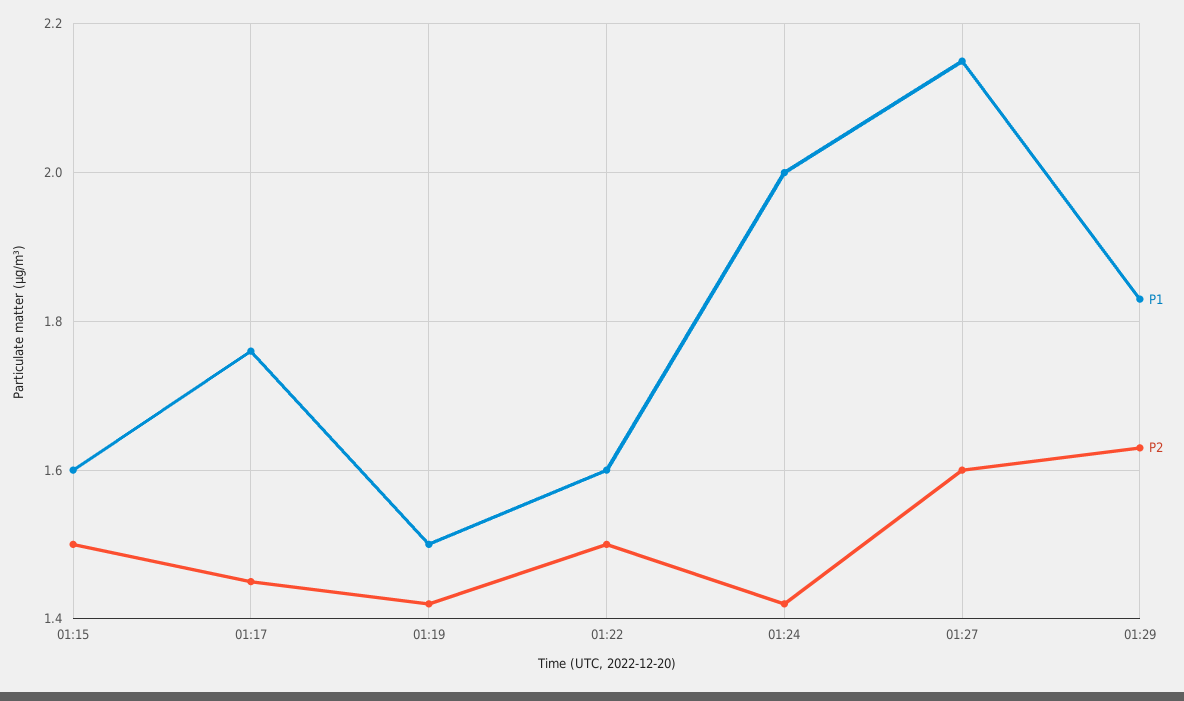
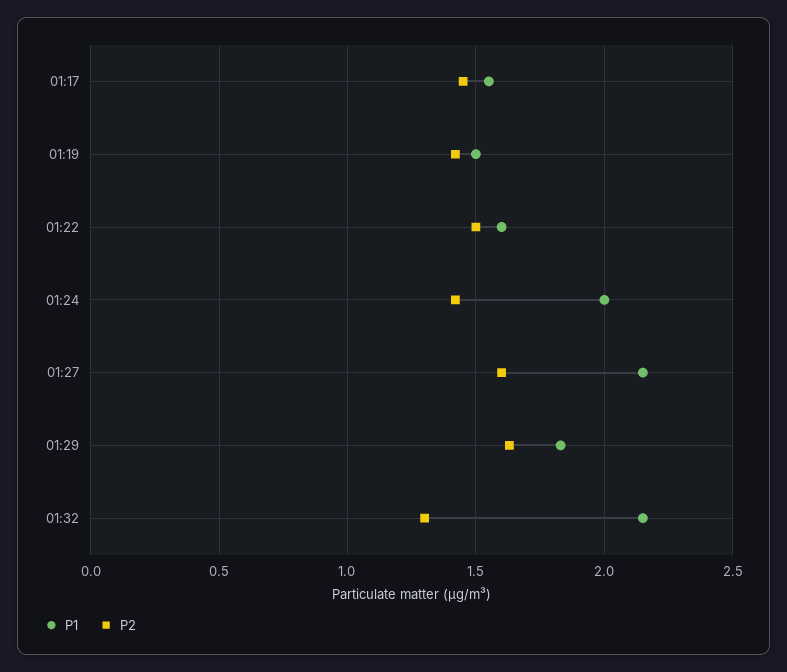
P1, 01:15: 1.6 -> none
P2, 01:15: 1.5 -> none
P1, 01:17: 1.75 -> 1.55
P1, 01:32: none -> 2.15
P2, 01:32: none -> 1.3

